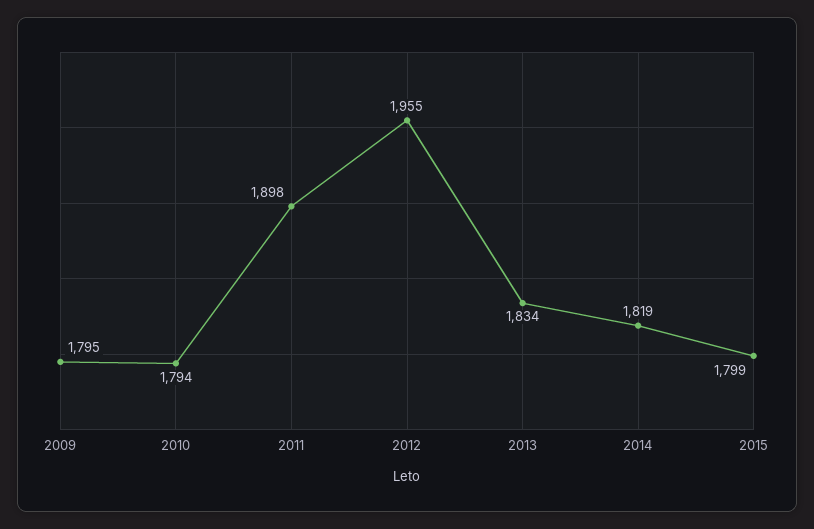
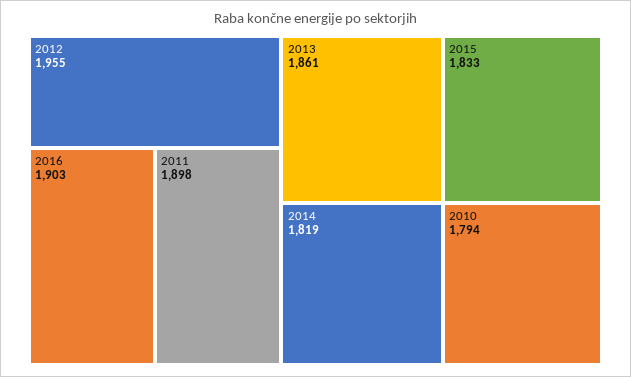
2009: 1795 -> none
2013: 1834 -> 1861
2015: 1799 -> 1833
2016: none -> 1903

